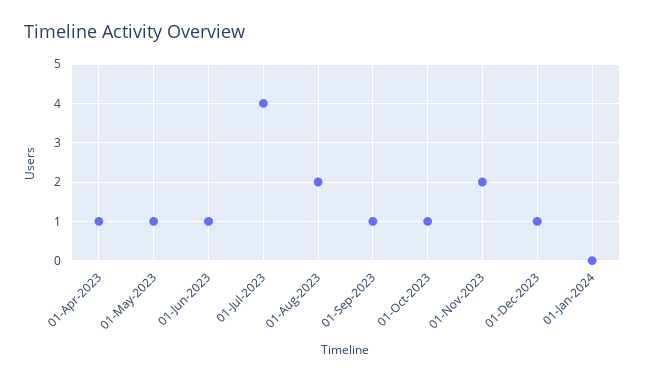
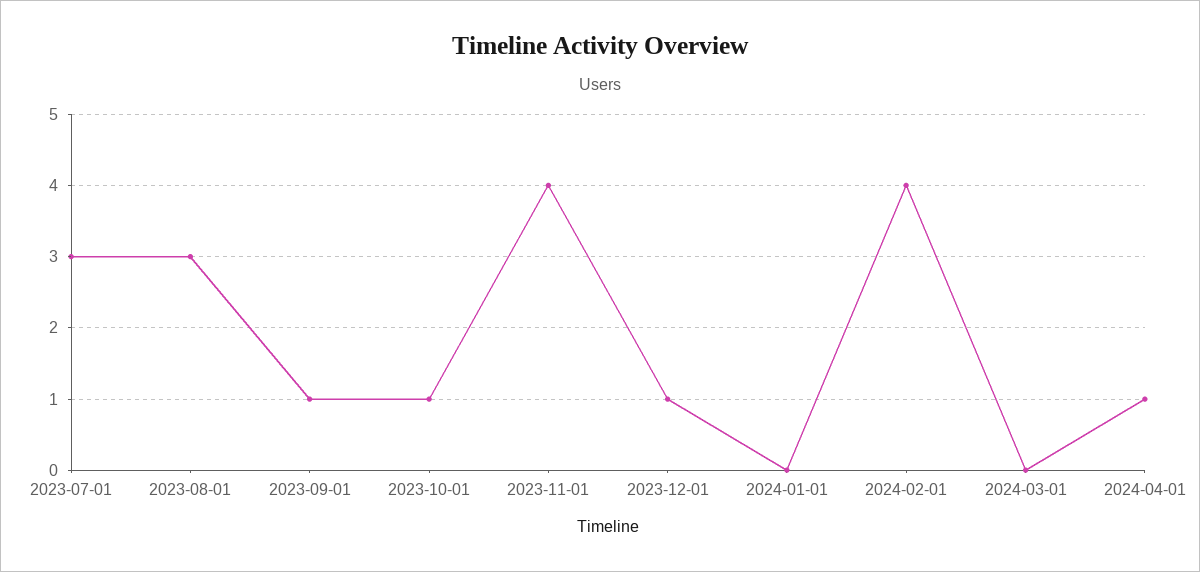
01-Apr-2023: 1 -> none
01-May-2023: 1 -> none
01-Jun-2023: 1 -> none
01-Jul-2023: 4 -> 3
01-Aug-2023: 2 -> 3
01-Nov-2023: 2 -> 4
2024-02-01: none -> 4
2024-03-01: none -> 0
2024-04-01: none -> 1

